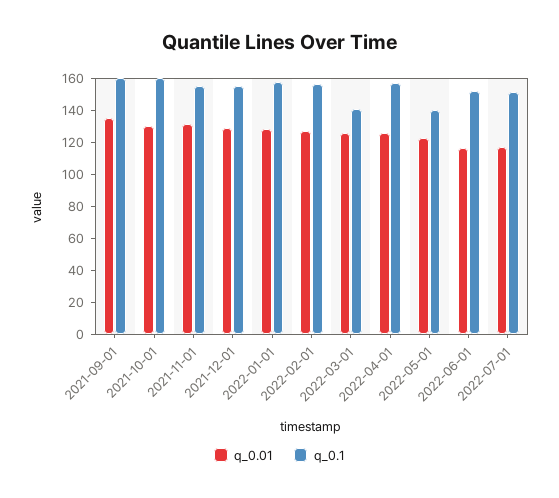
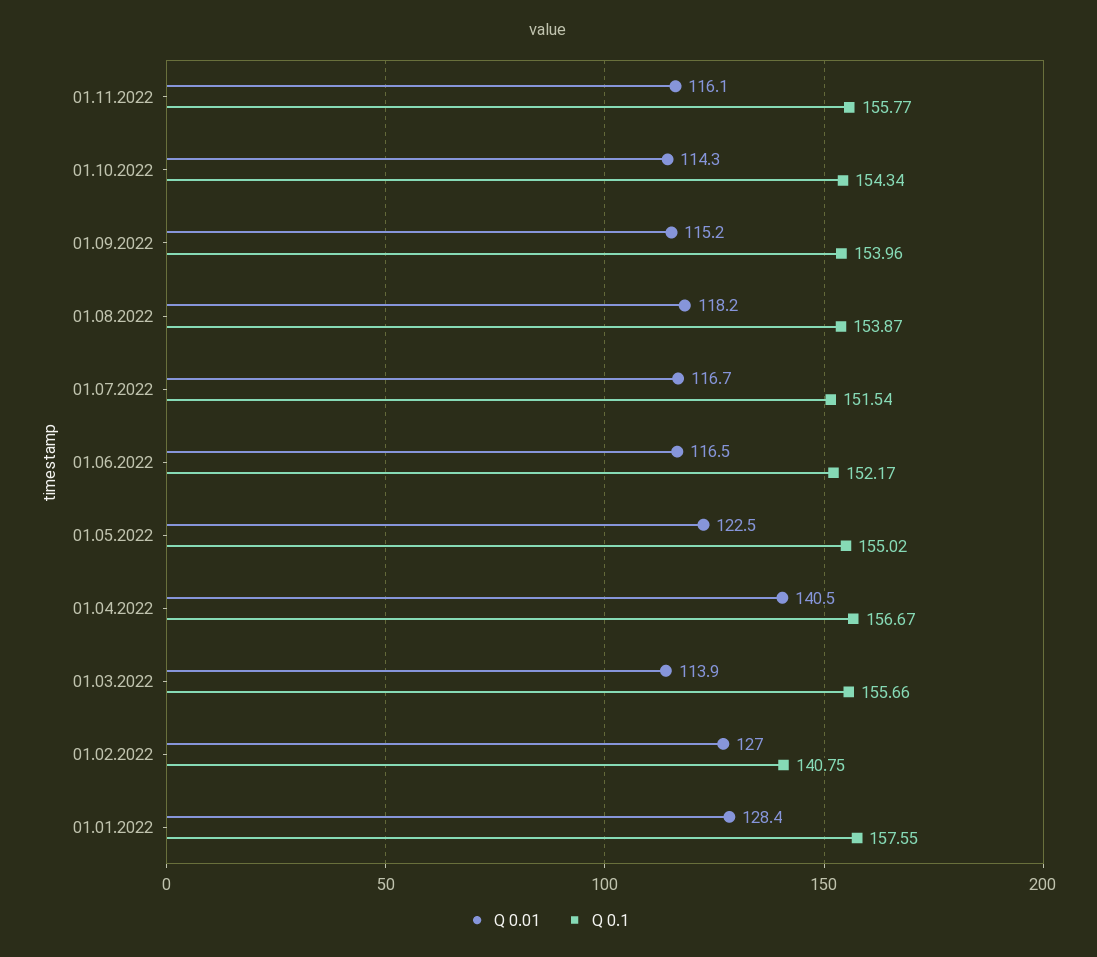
q_0.01, 2021-09-01: 135 -> none
q_0.1, 2021-09-01: 160 -> none
q_0.01, 2021-10-01: 130 -> none
q_0.1, 2021-10-01: 160 -> none
q_0.01, 2021-11-01: 130 -> none
q_0.1, 2021-11-01: 155 -> none
q_0.01, 2021-12-01: 130 -> none
q_0.1, 2021-12-01: 155 -> none
q_0.1, 2022-02-01: 155 -> 140.75
q_0.01, 2022-03-01: 125 -> 113.9
q_0.1, 2022-03-01: 140 -> 155.66
q_0.01, 2022-04-01: 125 -> 140.5
q_0.1, 2022-05-01: 140 -> 155.02
q_0.01, 01.11.2022: none -> 116.1
q_0.1, 01.11.2022: none -> 155.77
q_0.01, 01.10.2022: none -> 114.3
q_0.1, 01.10.2022: none -> 154.34
q_0.01, 01.09.2022: none -> 115.2
q_0.1, 01.09.2022: none -> 153.96
q_0.01, 01.08.2022: none -> 118.2
q_0.1, 01.08.2022: none -> 153.87

